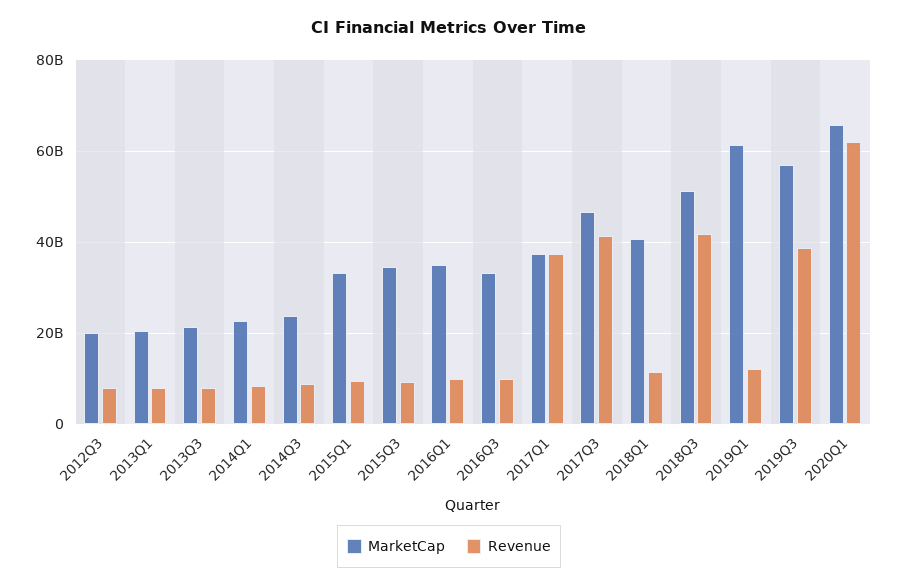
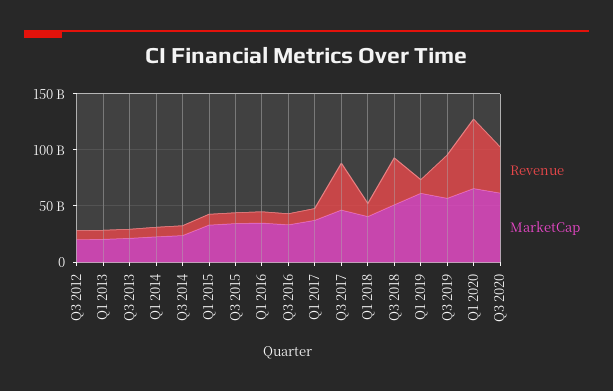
Revenue, 2017Q1: 38000000000 -> 10000000000
Revenue, Q3 2020: none -> 40000000000
MarketCap, Q3 2020: none -> 60000000000

